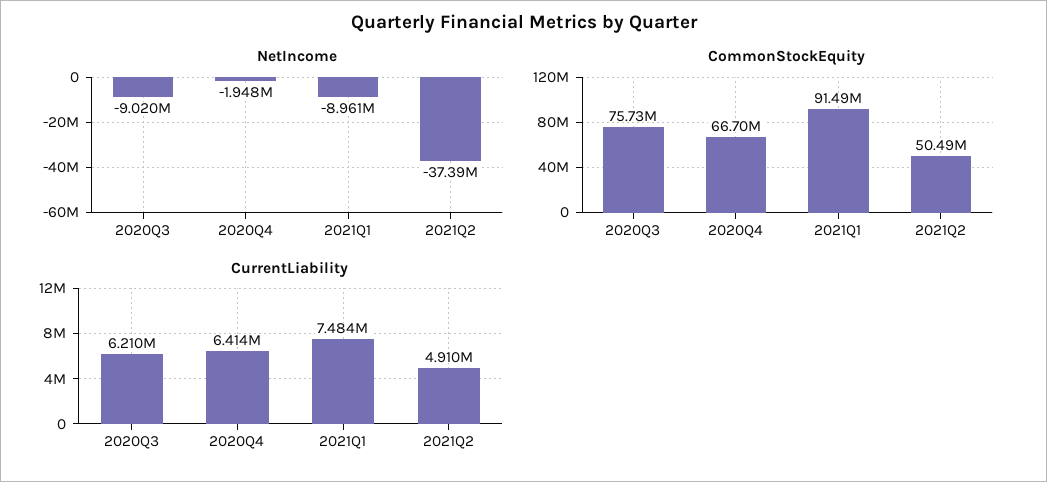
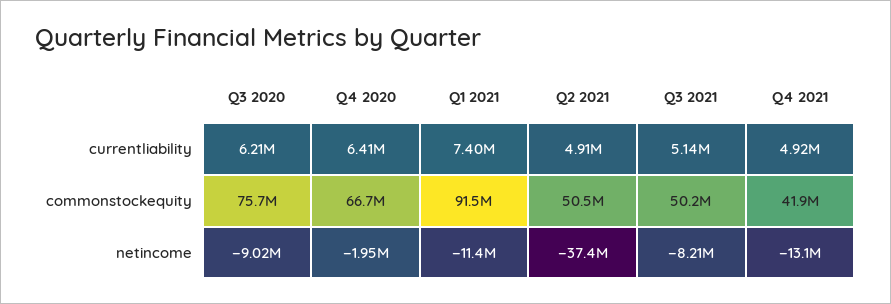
NetIncome, 2021Q1: -8961000 -> -11400000
CurrentLiability, 2021Q1: 7484000 -> 7400000
CurrentLiability, Q3 2021: none -> 5140000
CurrentLiability, Q4 2021: none -> 4920000
CommonStockEquity, Q3 2021: none -> 50200000
CommonStockEquity, Q4 2021: none -> 41900000
NetIncome, Q3 2021: none -> -8210000
NetIncome, Q4 2021: none -> -13100000

